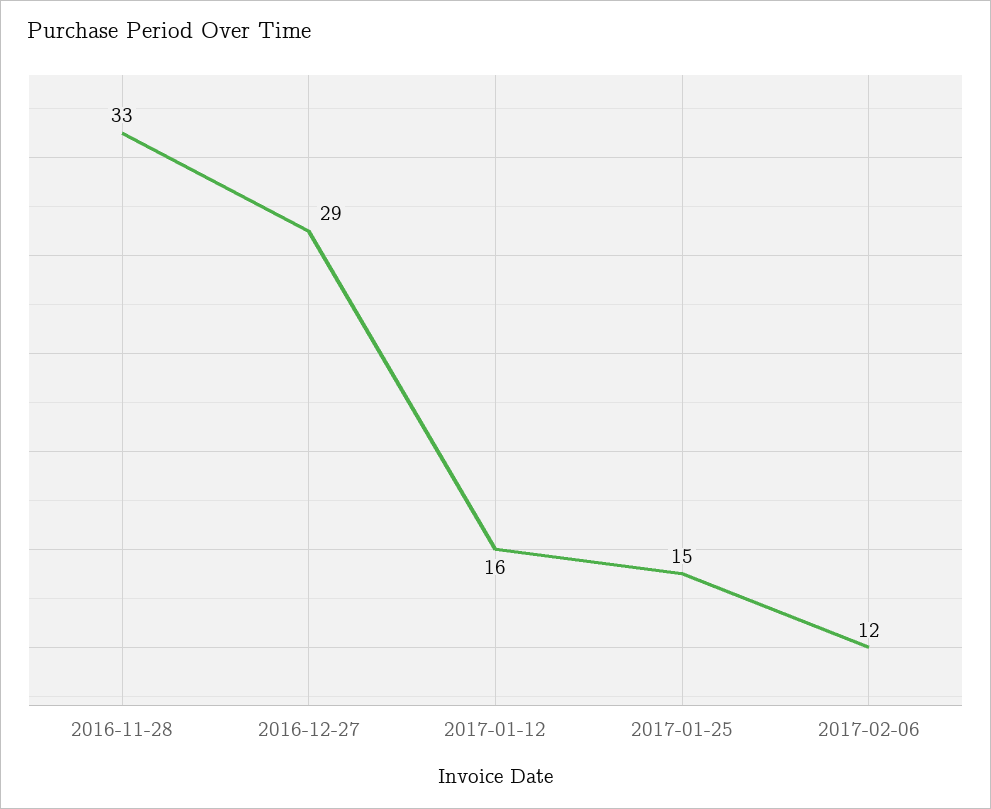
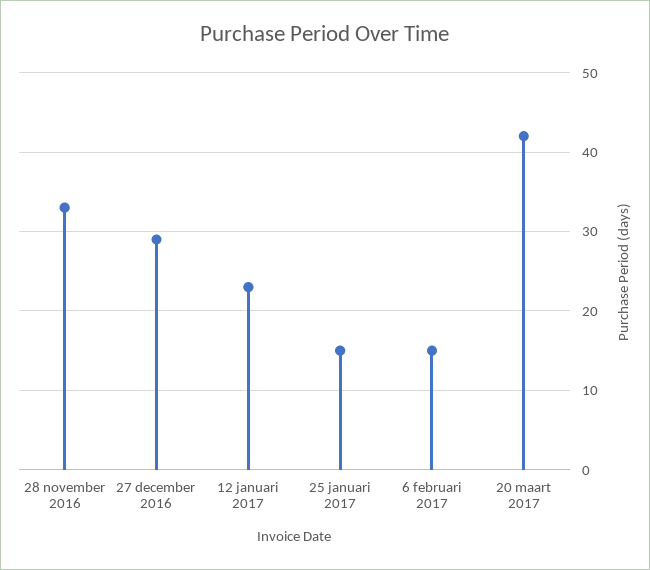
2017-01-12: 16 -> 23
2017-02-06: 12 -> 15
20 maart 2017: none -> 42

